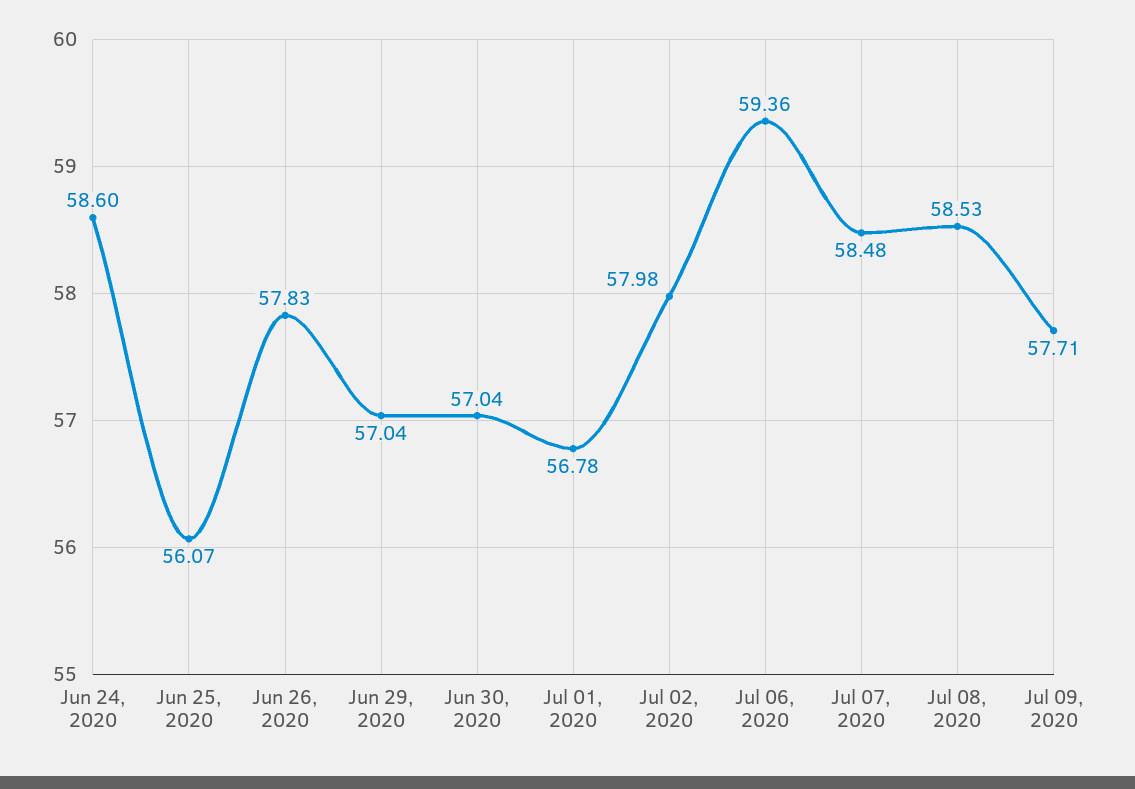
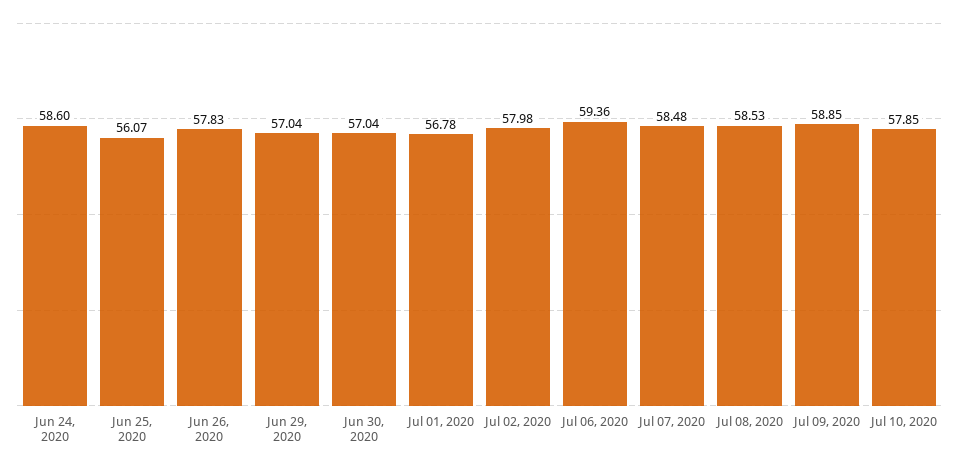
Jul 09, 2020: 57.71 -> 58.85
Jul 10, 2020: none -> 57.85

